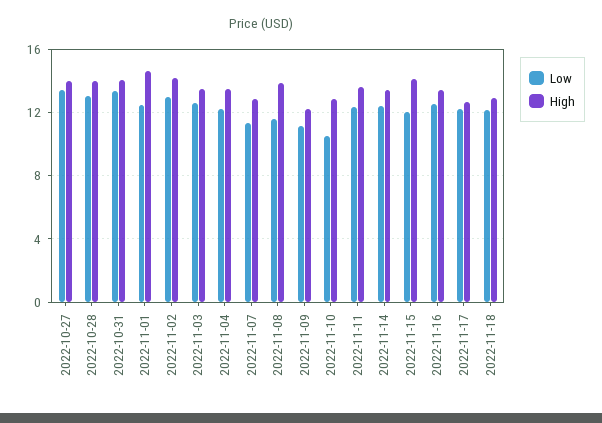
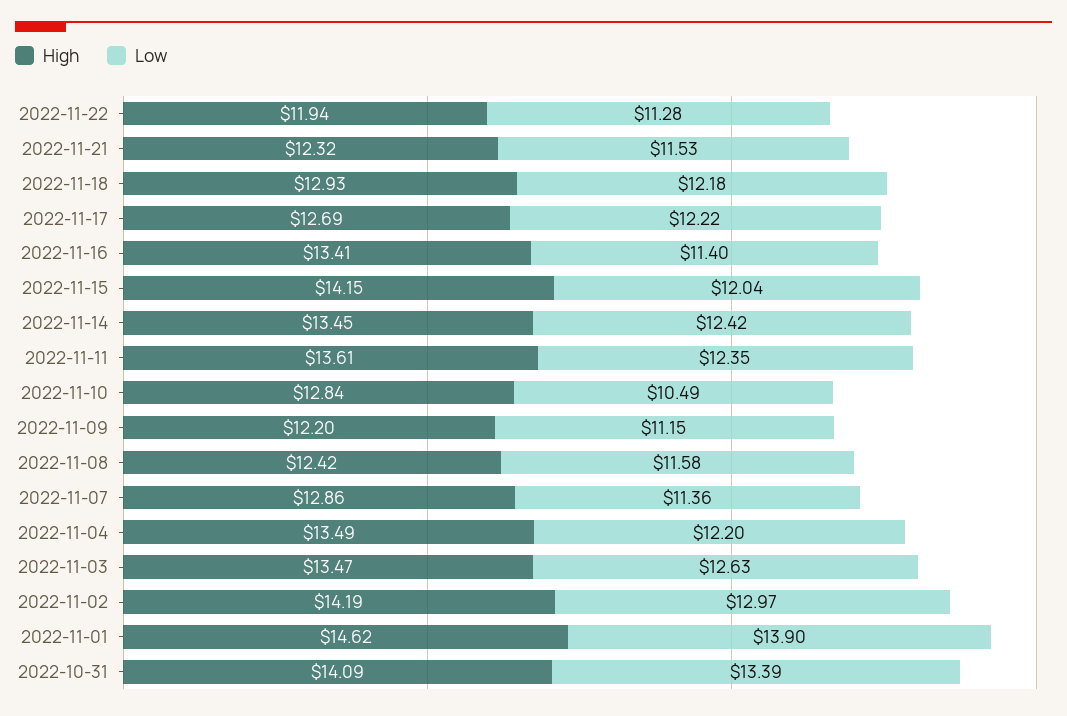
Low, 2022-10-27: 13.5 -> none
High, 2022-10-27: 14 -> none
Low, 2022-10-28: 13 -> none
High, 2022-10-28: 14 -> none
Low, 2022-11-01: 12.5 -> 13.9
High, 2022-11-08: 14 -> 12.42
Low, 2022-11-16: 12.5 -> 11.4
High, 2022-11-22: none -> 11.94
Low, 2022-11-22: none -> 11.28
High, 2022-11-21: none -> 12.32
Low, 2022-11-21: none -> 11.53

